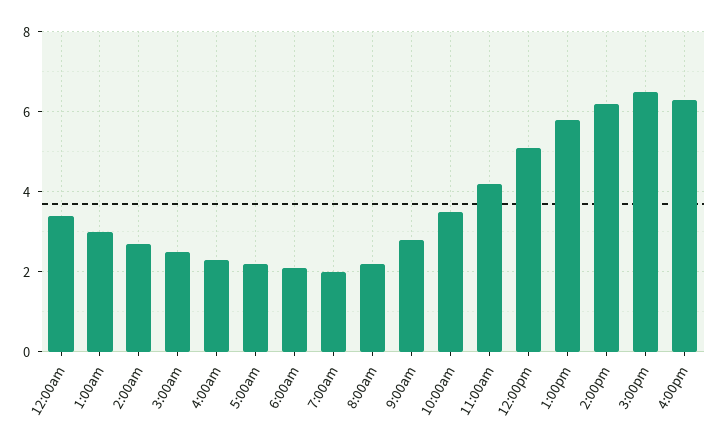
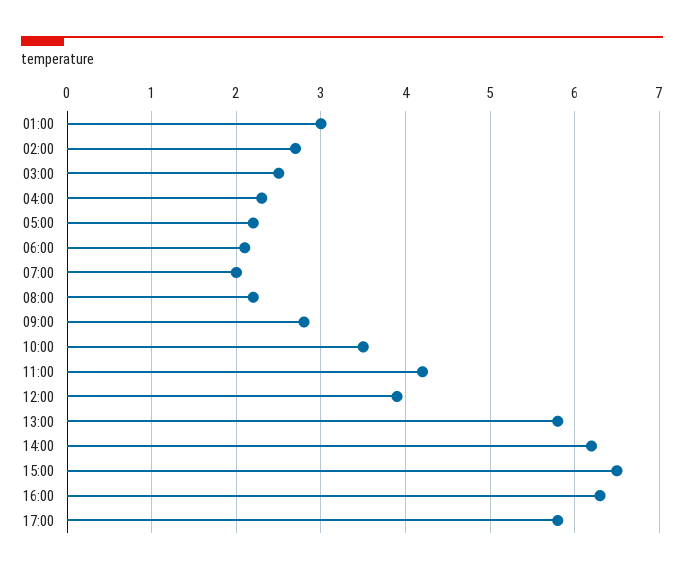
12:00am: 3.5 -> none
12:00pm: 5 -> 3.9
17:00: none -> 5.8

